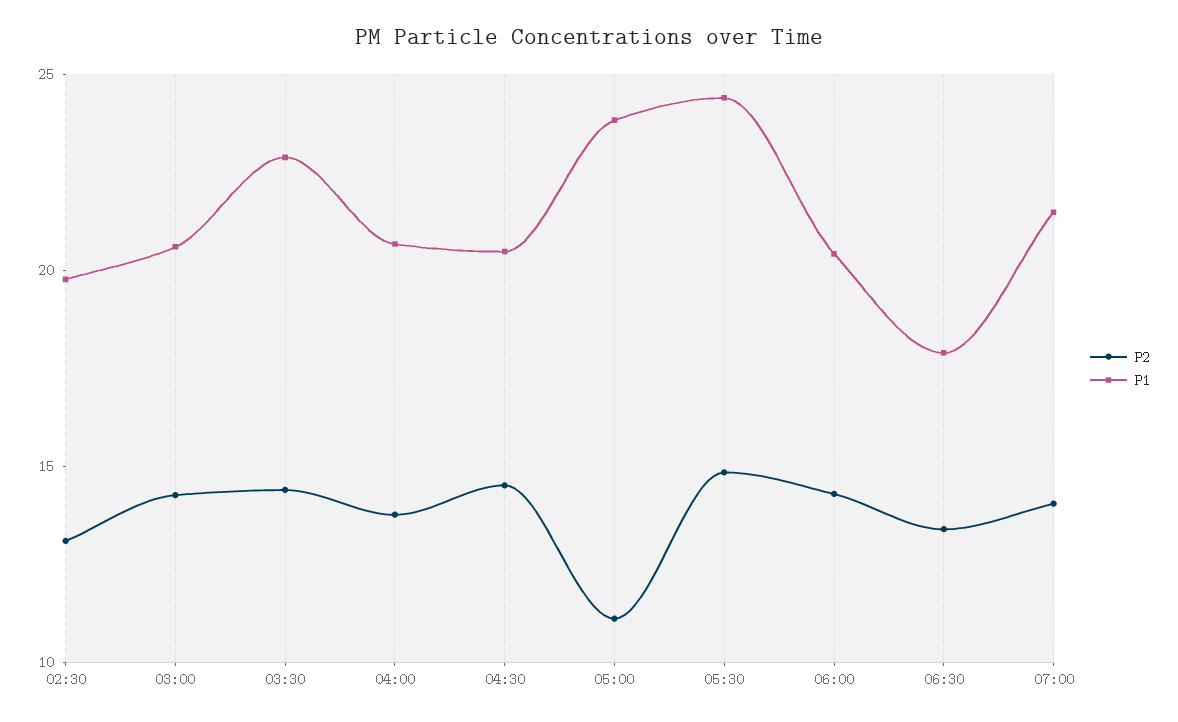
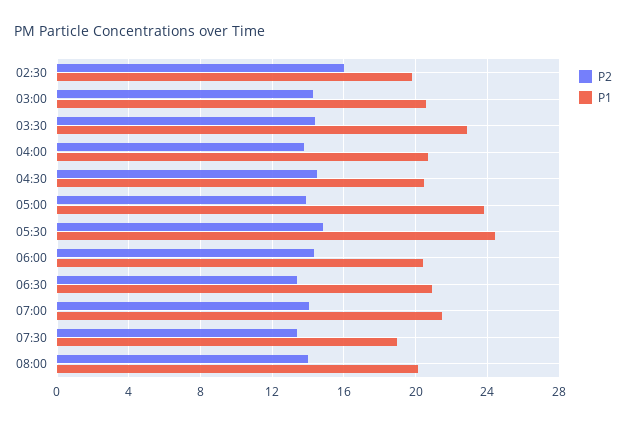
P2, 02:30: 13 -> 16
P2, 05:00: 11 -> 14
P1, 06:30: 18 -> 21
P2, 07:30: none -> 13.5
P1, 07:30: none -> 19
P2, 08:00: none -> 14
P1, 08:00: none -> 20

